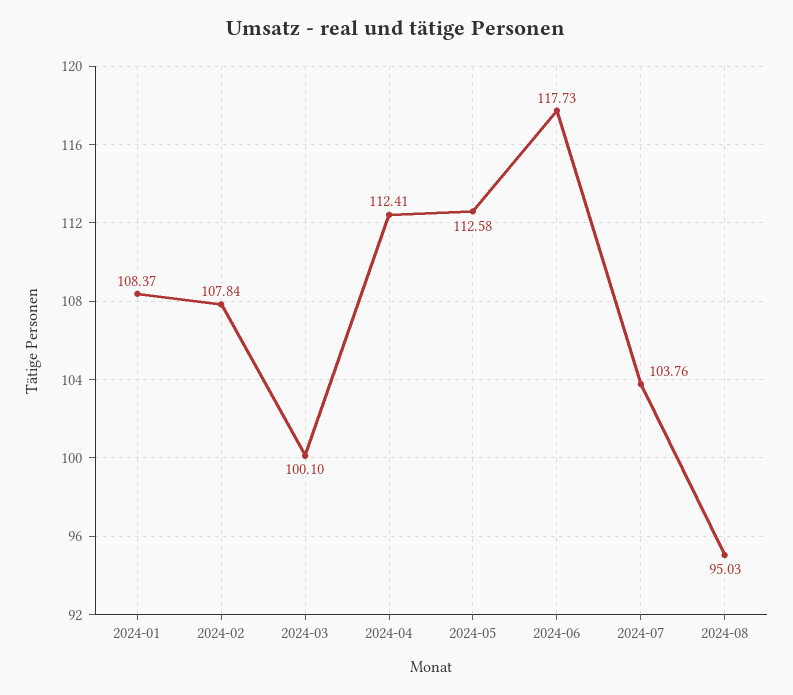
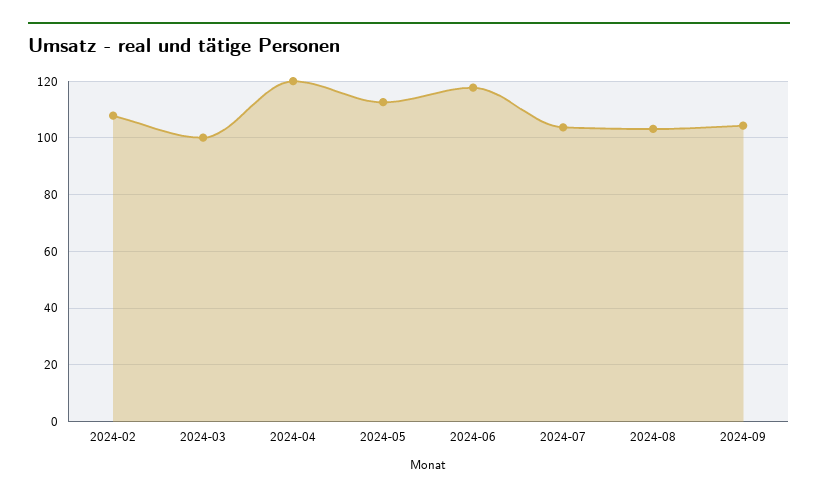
2024-01: 108.37 -> none
2024-04: 112.41 -> 120
2024-08: 95.03 -> 102.5
2024-09: none -> 105

